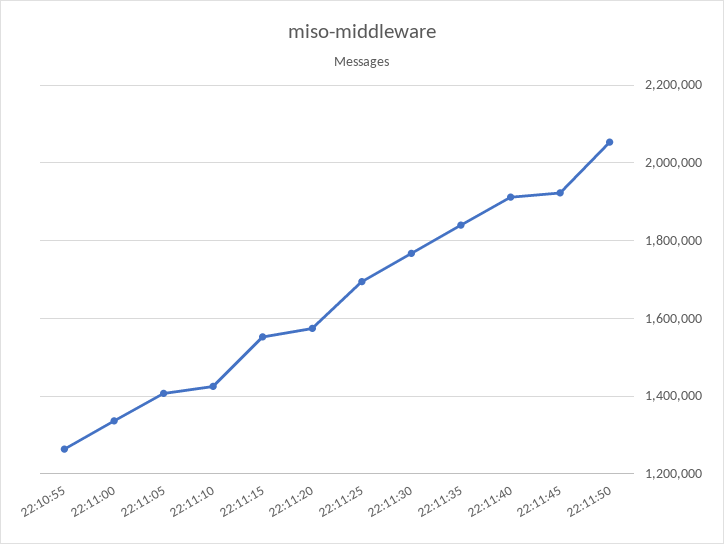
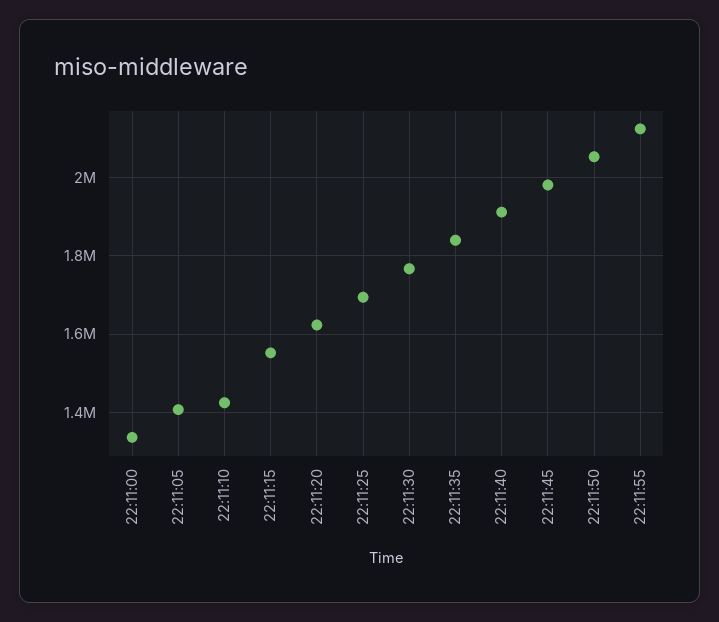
22:10:55: 1260000 -> none
22:11:20: 1580000 -> 1620000
22:11:45: 1920000 -> 1980000
22:11:55: none -> 2120000

